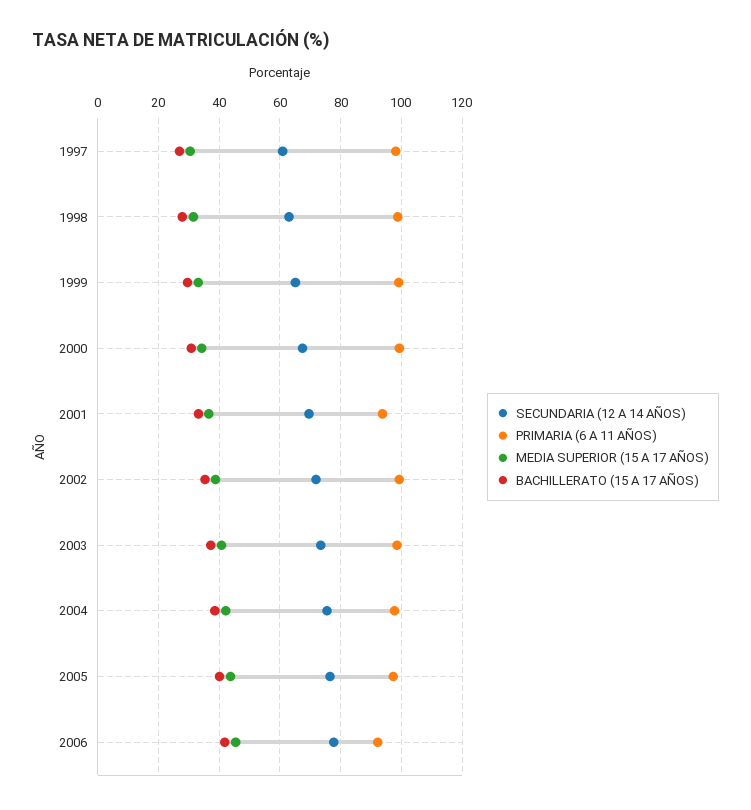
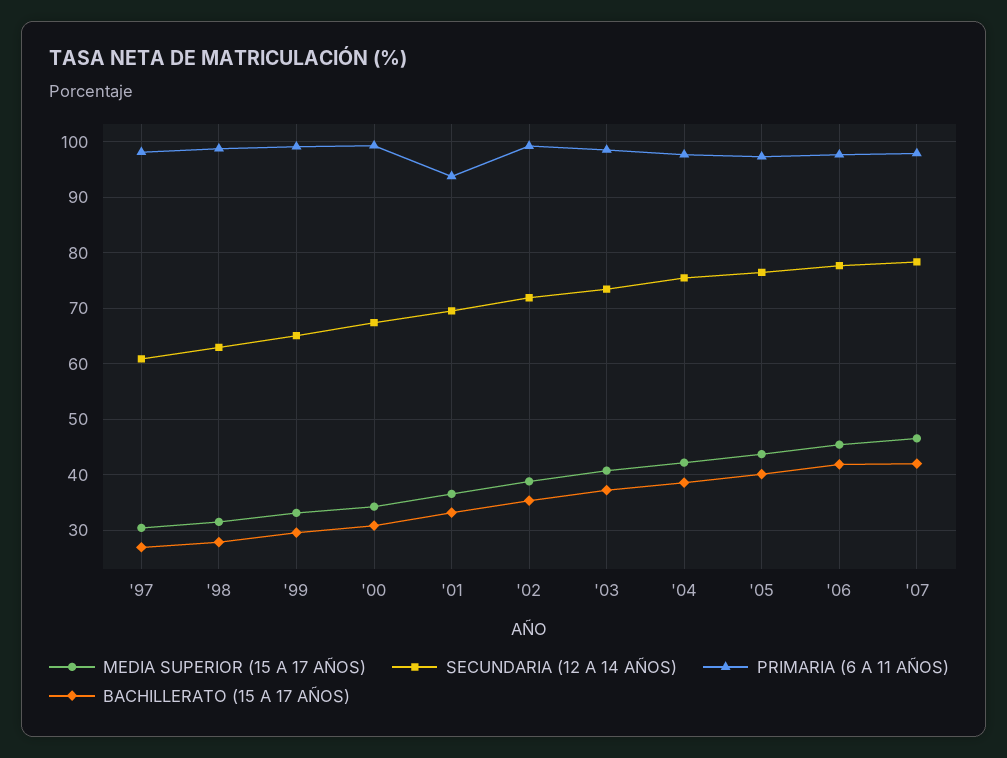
PRIMARIA (6 A 11 AÑOS), 2006: 92 -> 98
MEDIA SUPERIOR (15 A 17 AÑOS), '07: none -> 46
SECUNDARIA (12 A 14 AÑOS), '07: none -> 78
PRIMARIA (6 A 11 AÑOS), '07: none -> 98
BACHILLERATO (15 A 17 AÑOS), '07: none -> 42

